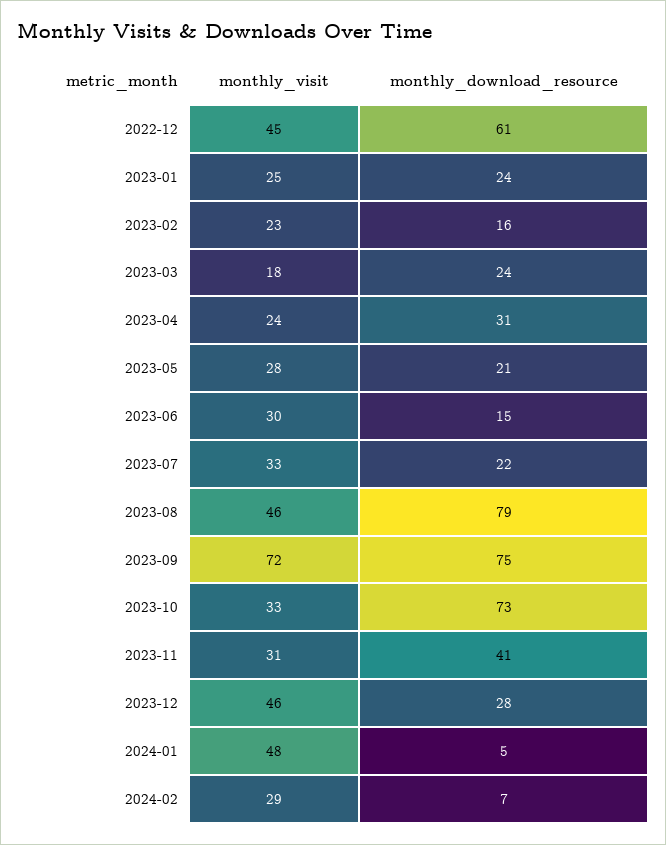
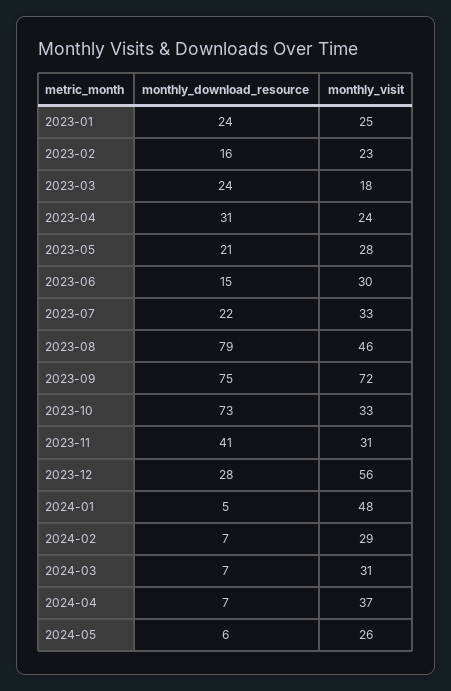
monthly_visit, 2022-12: 45 -> none
monthly_download_resource, 2022-12: 61 -> none
monthly_visit, 2023-12: 46 -> 56
monthly_download_resource, 2024-03: none -> 7
monthly_visit, 2024-03: none -> 31
monthly_download_resource, 2024-04: none -> 7
monthly_visit, 2024-04: none -> 37
monthly_download_resource, 2024-05: none -> 6
monthly_visit, 2024-05: none -> 26

